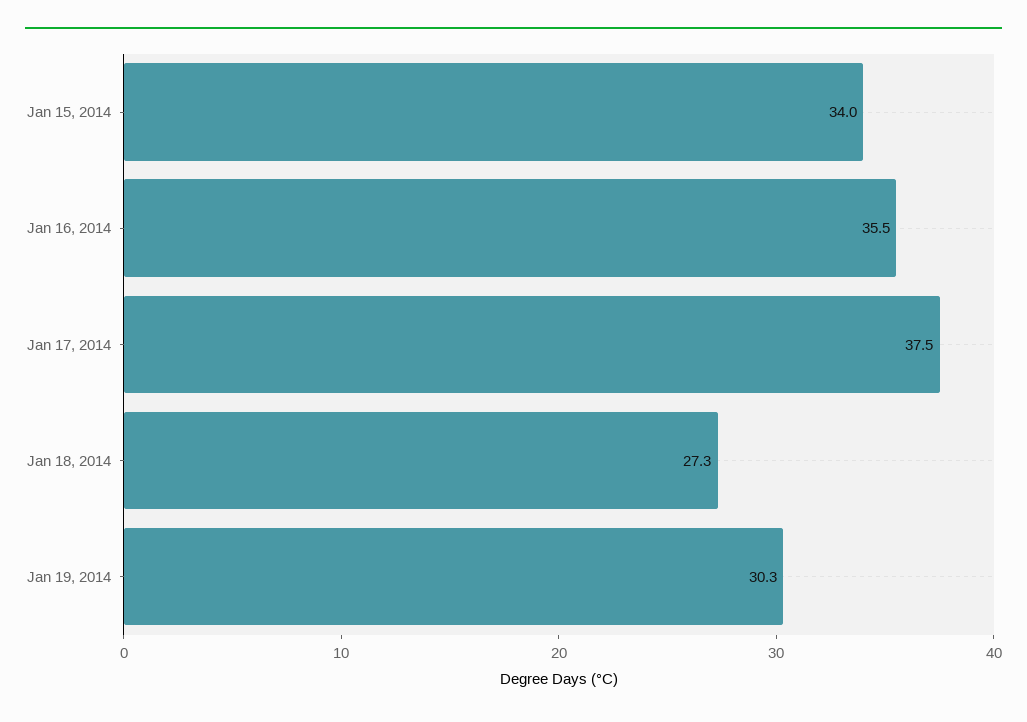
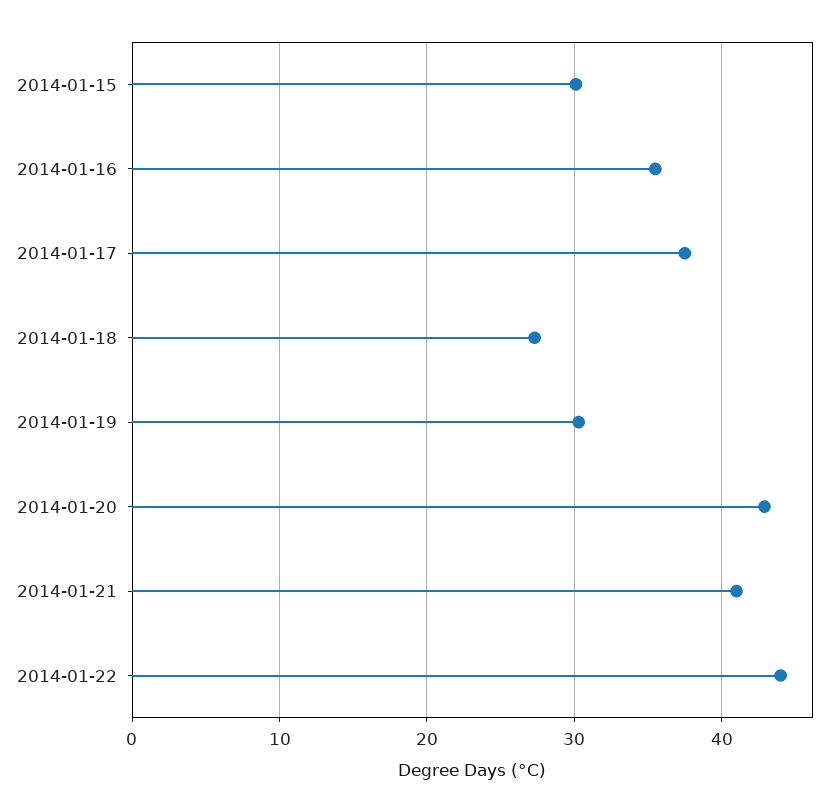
Jan 15, 2014: 34 -> 30
2014-01-20: none -> 43
2014-01-21: none -> 41
2014-01-22: none -> 44

